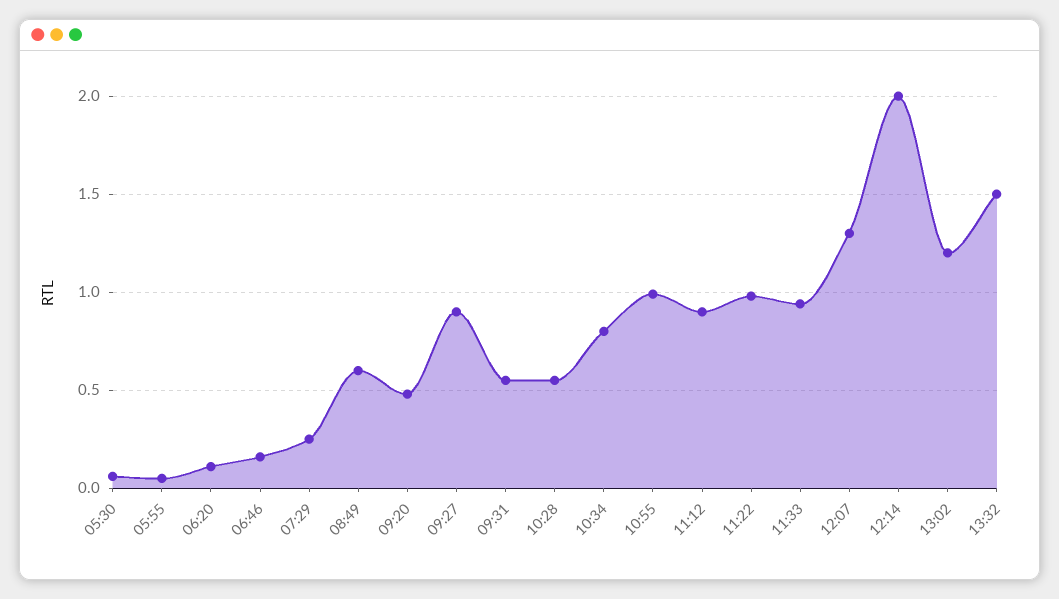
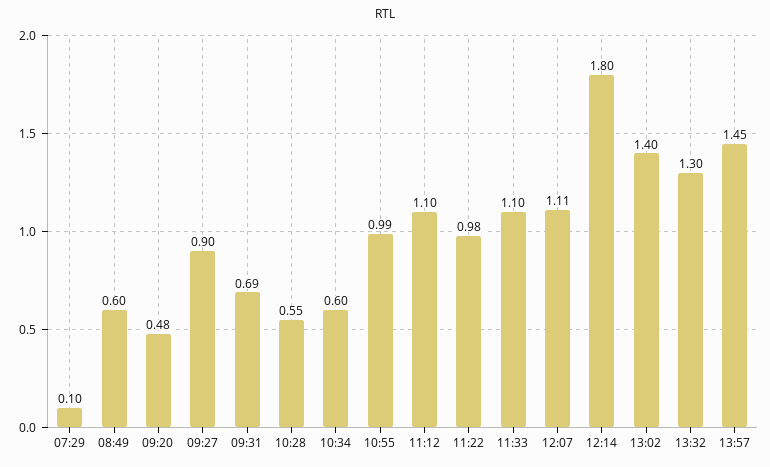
05:30: 0.05 -> none
05:55: 0.05 -> none
06:20: 0.1 -> none
06:46: 0.15 -> none
07:29: 0.25 -> 0.1
09:31: 0.55 -> 0.69
10:34: 0.8 -> 0.6
11:12: 0.9 -> 1.1
11:33: 0.95 -> 1.1
12:07: 1.3 -> 1.11
12:14: 2 -> 1.8
13:02: 1.2 -> 1.4
13:32: 1.5 -> 1.3
13:57: none -> 1.45

